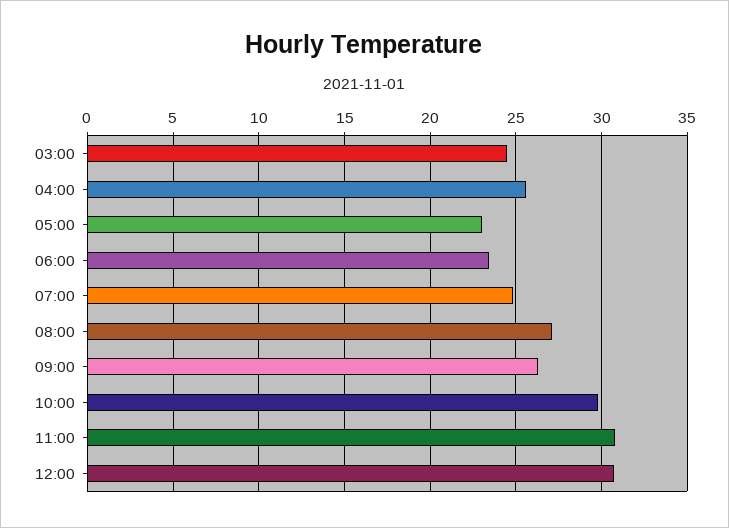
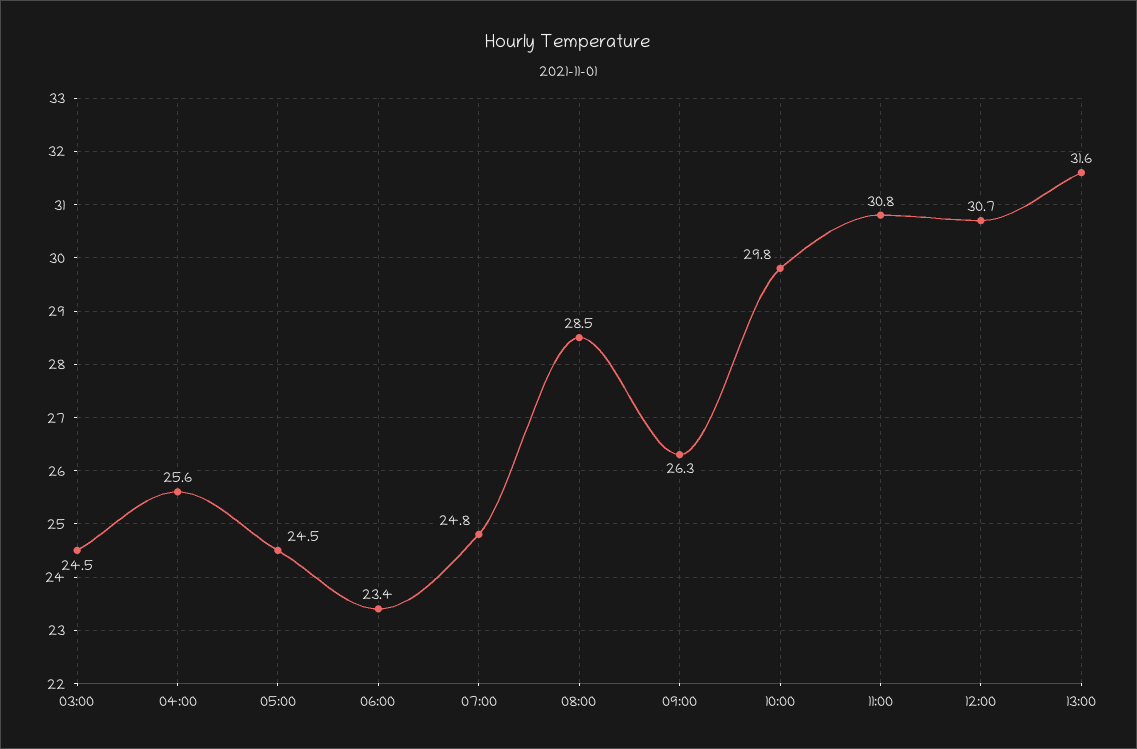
05:00: 23 -> 24.5
08:00: 27 -> 28.5
13:00: none -> 31.6

